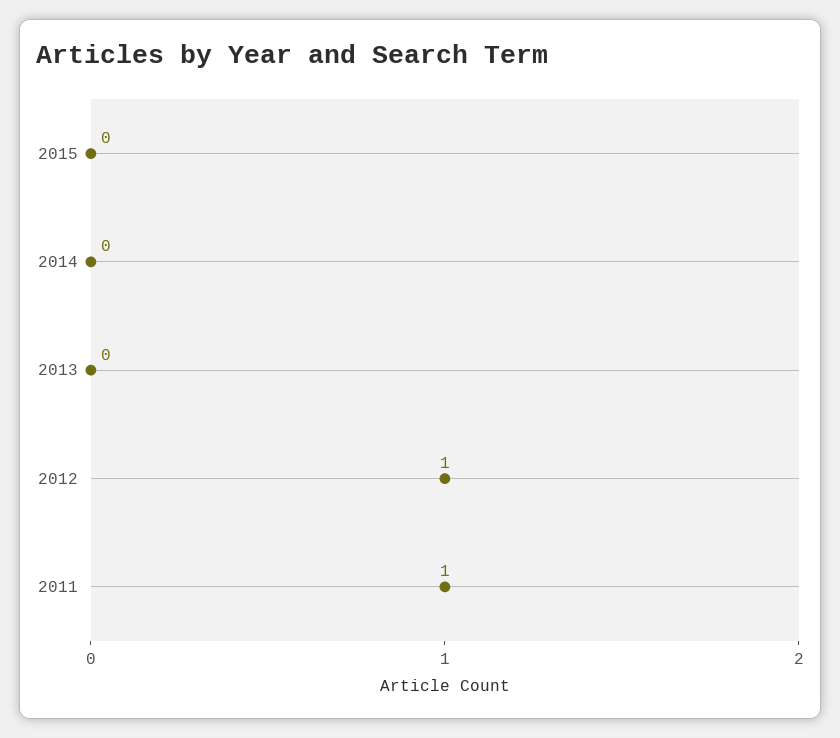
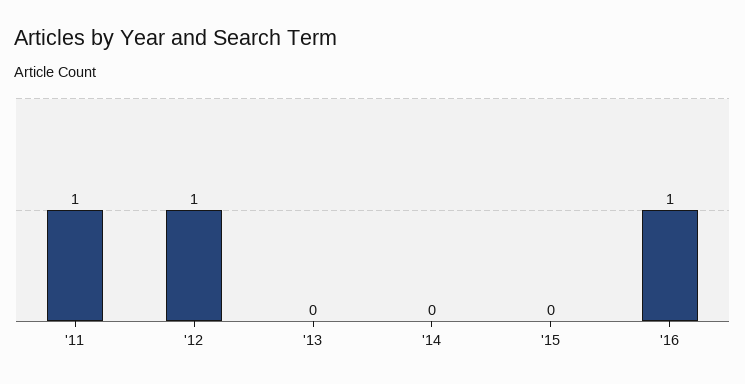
'16: none -> 1

